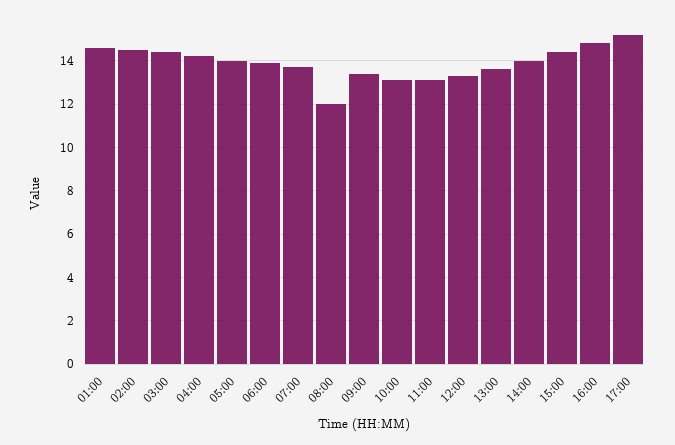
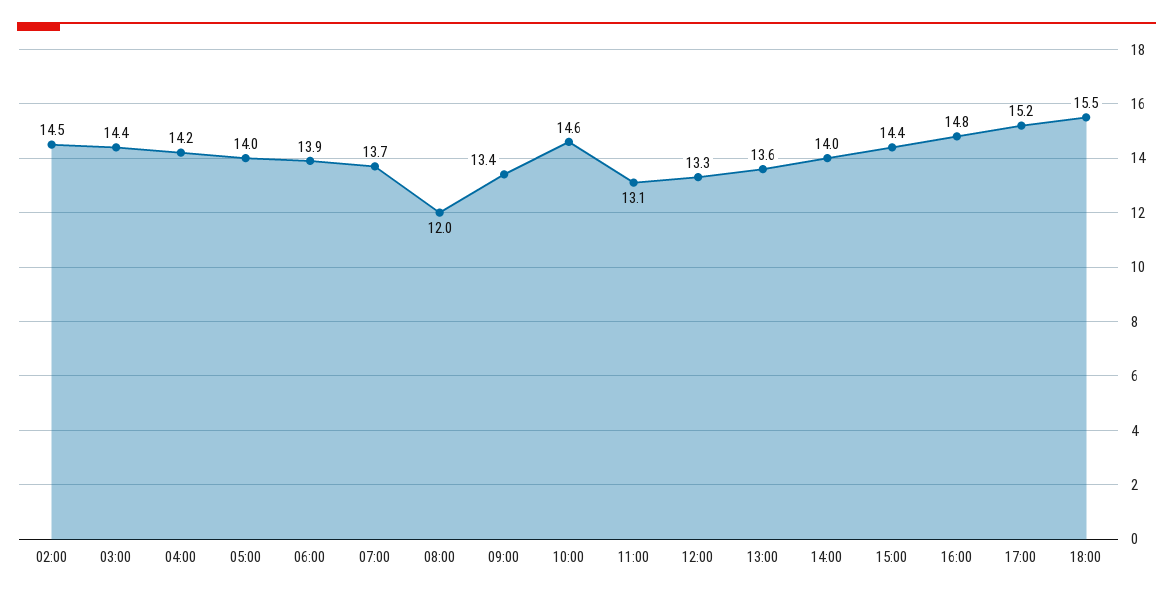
01:00: 14.5 -> none
10:00: 13 -> 14.6
18:00: none -> 15.5

